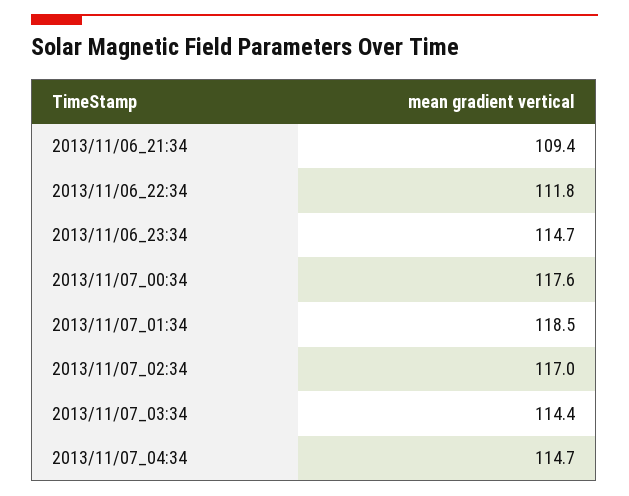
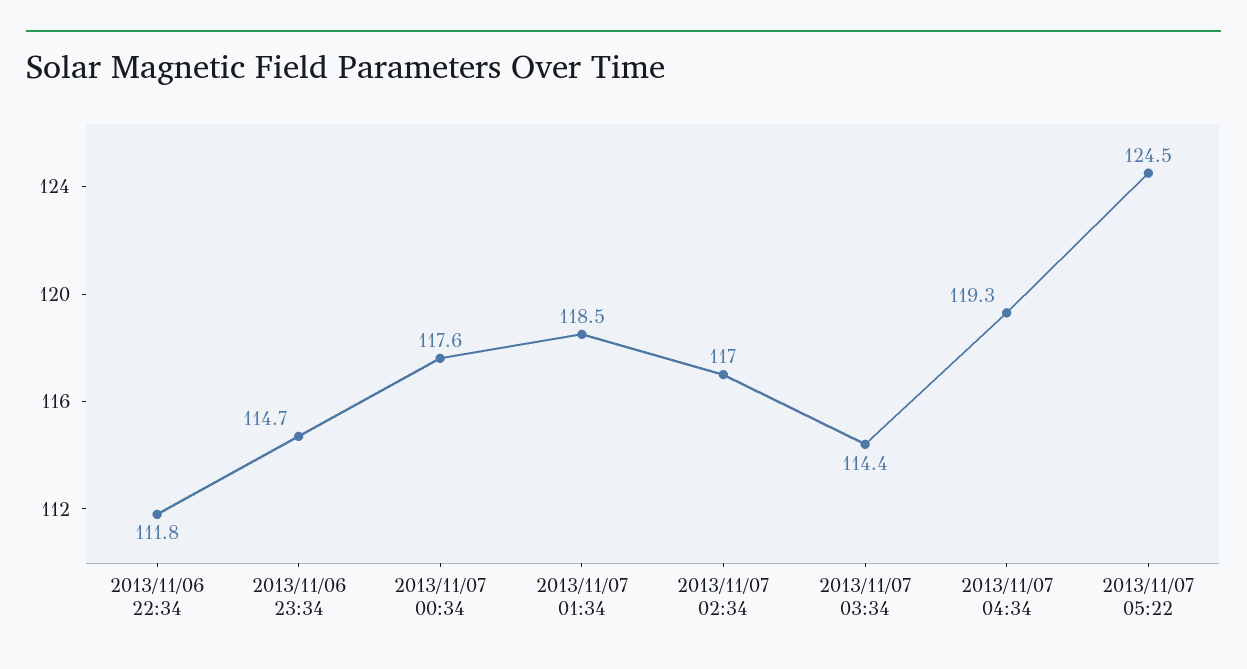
2013/11/06_21:34: 109.4 -> none
2013/11/07_04:34: 114.7 -> 119.3
2013/11/07 05:22: none -> 124.5

